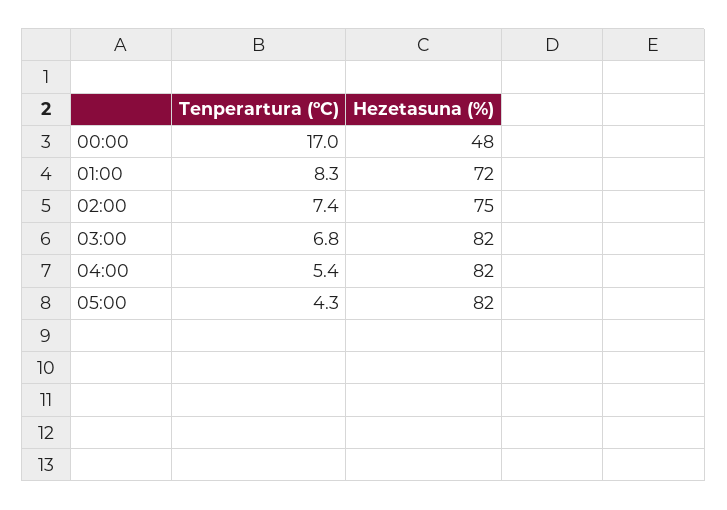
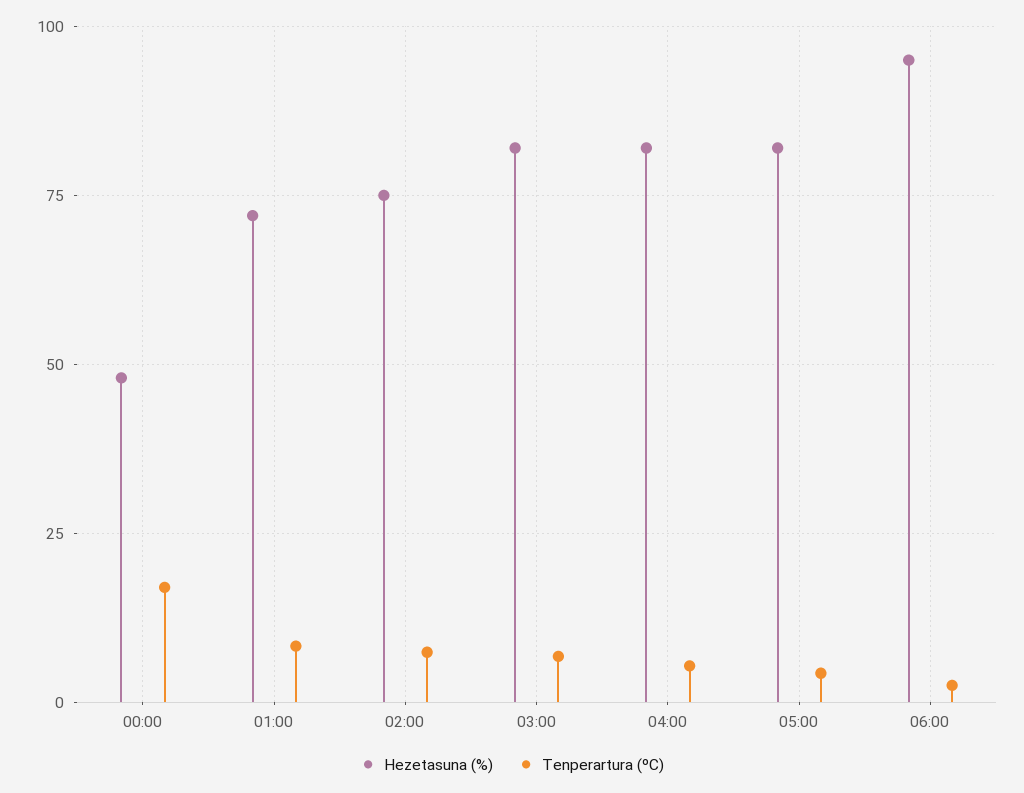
Hezetasuna (%), 06:00: none -> 95
Tenperartura (ºC), 06:00: none -> 2.5

